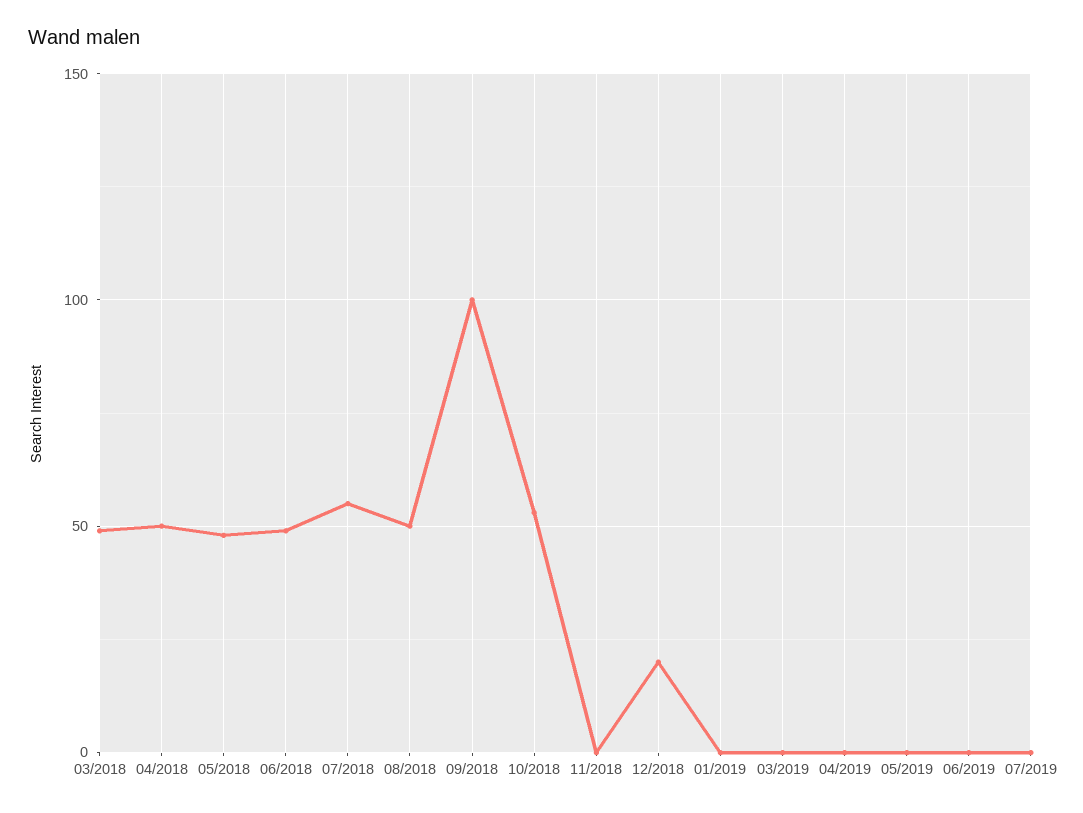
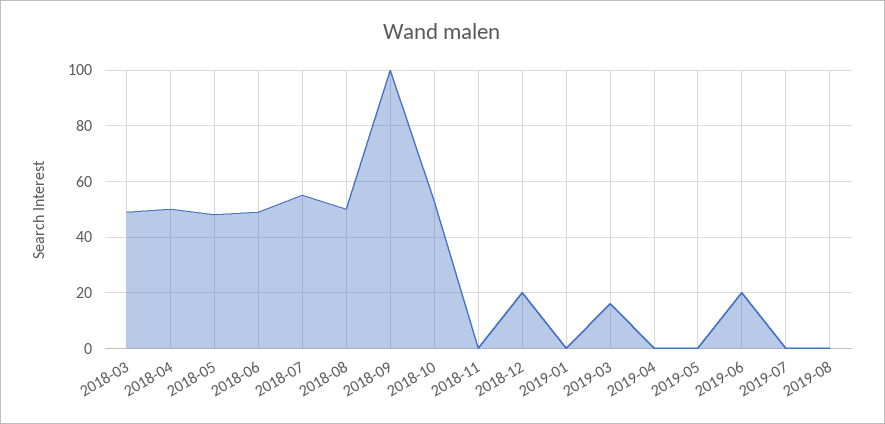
03/2019: 0 -> 15
06/2019: 0 -> 20
2019-08: none -> 0

